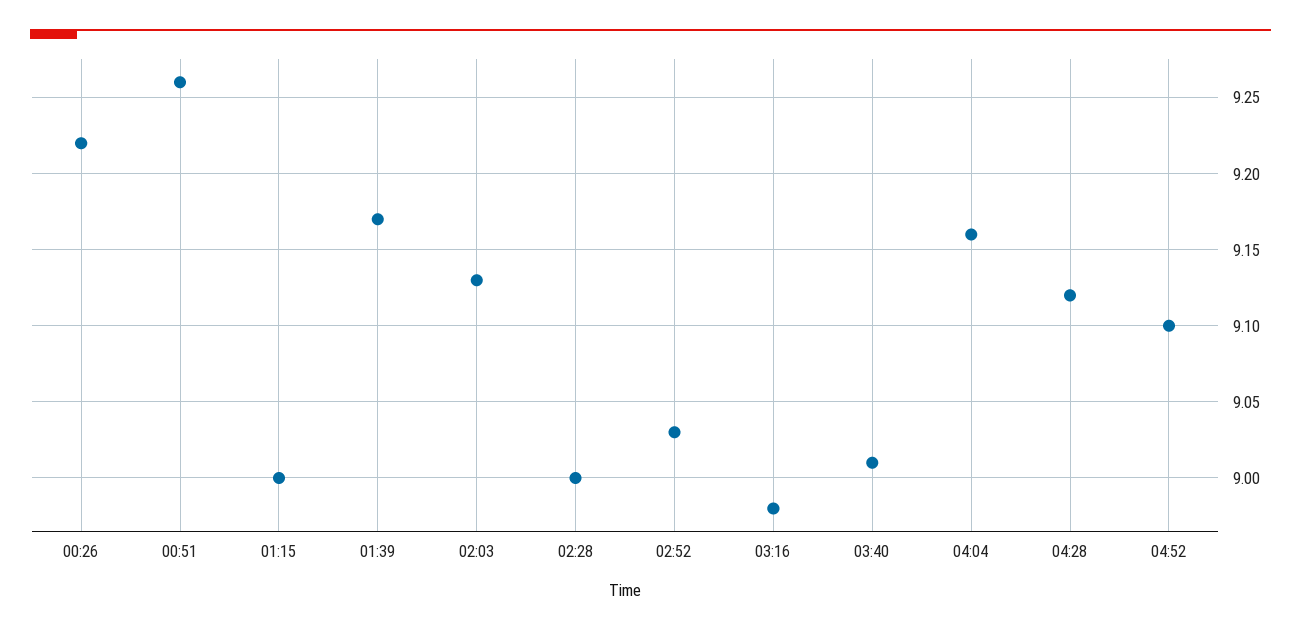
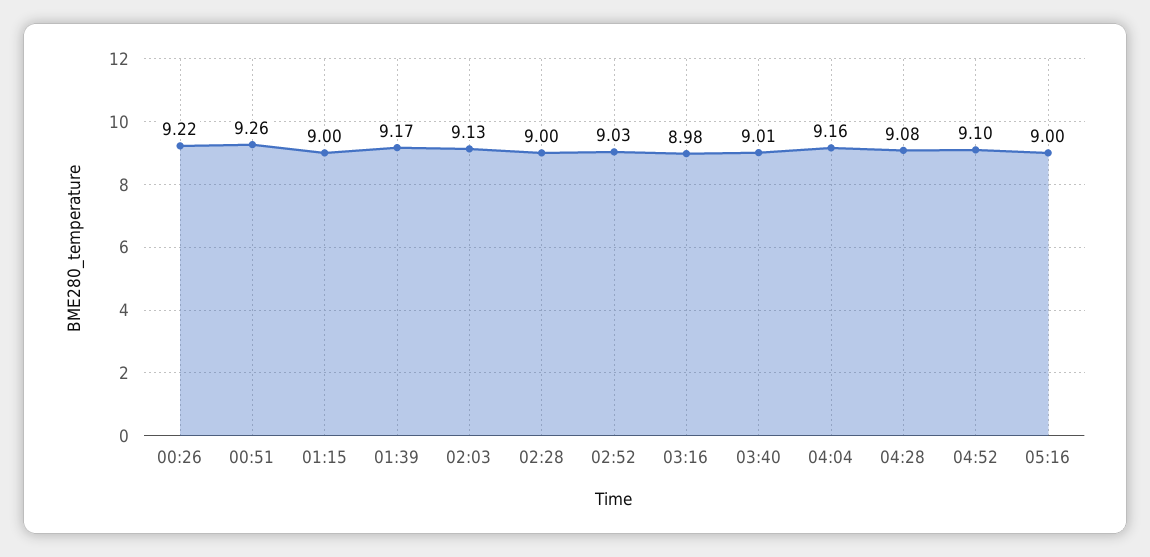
04:28: 9.12 -> 9.08
05:16: none -> 9

